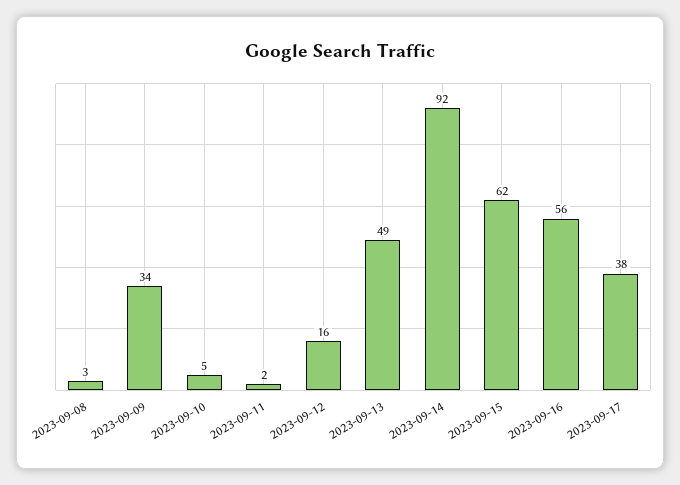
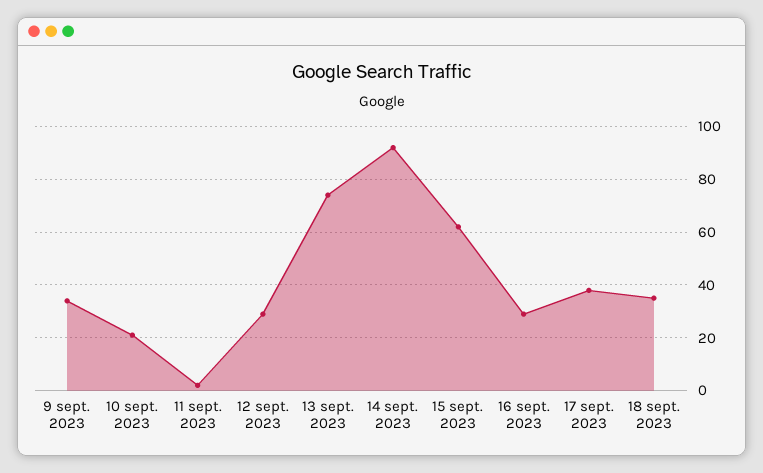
2023-09-08: 3 -> none
2023-09-10: 5 -> 20
2023-09-12: 16 -> 30
2023-09-13: 49 -> 75
2023-09-16: 56 -> 30
18 sept. 2023: none -> 35

